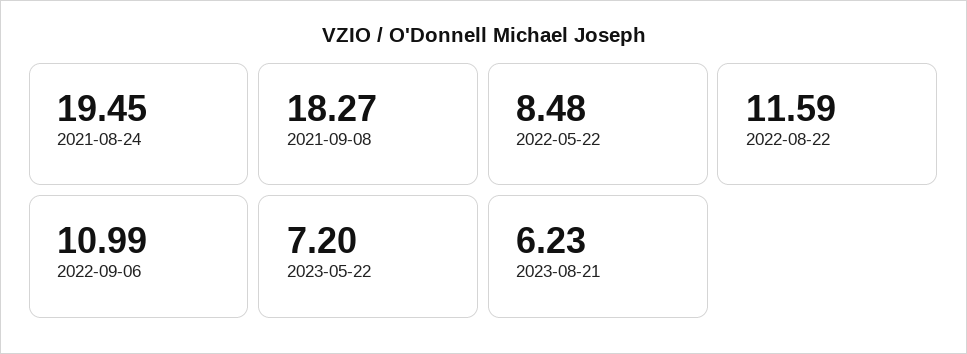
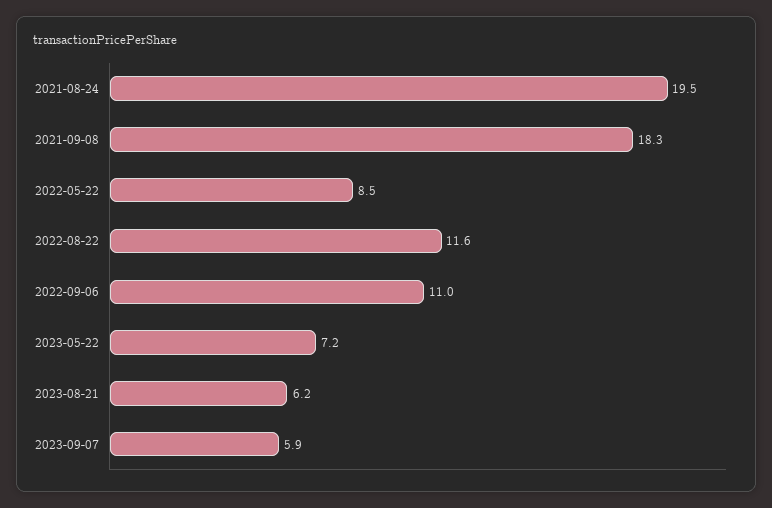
2023-09-07: none -> 5.9

